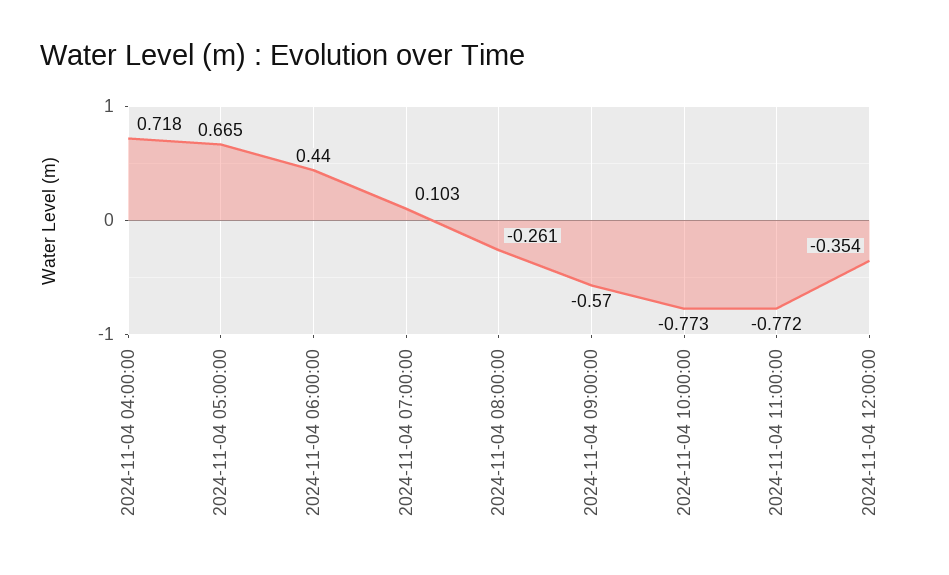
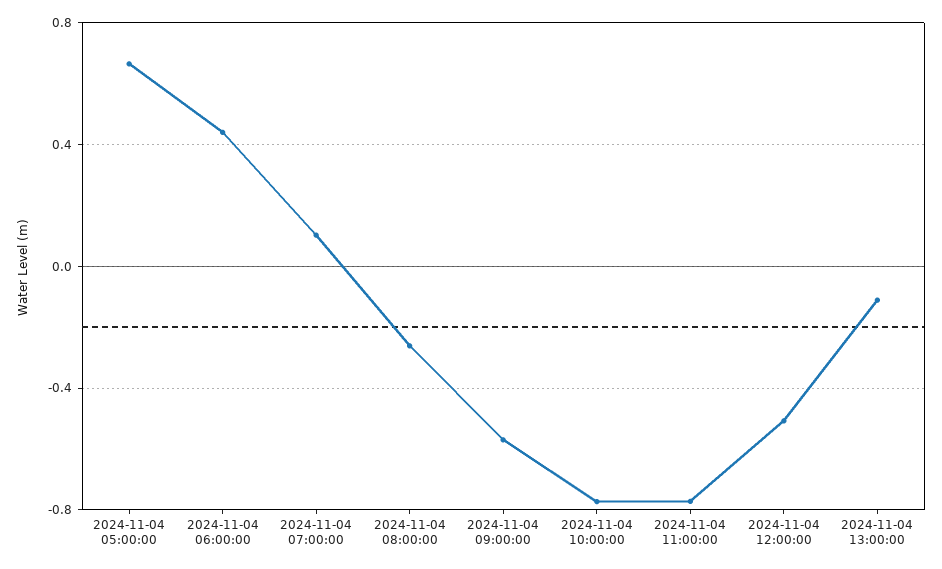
2024-11-04 04:00:00: 0.718 -> none
2024-11-04 12:00:00: -0.354 -> -0.5
2024-11-04 13:00:00: none -> -0.1

